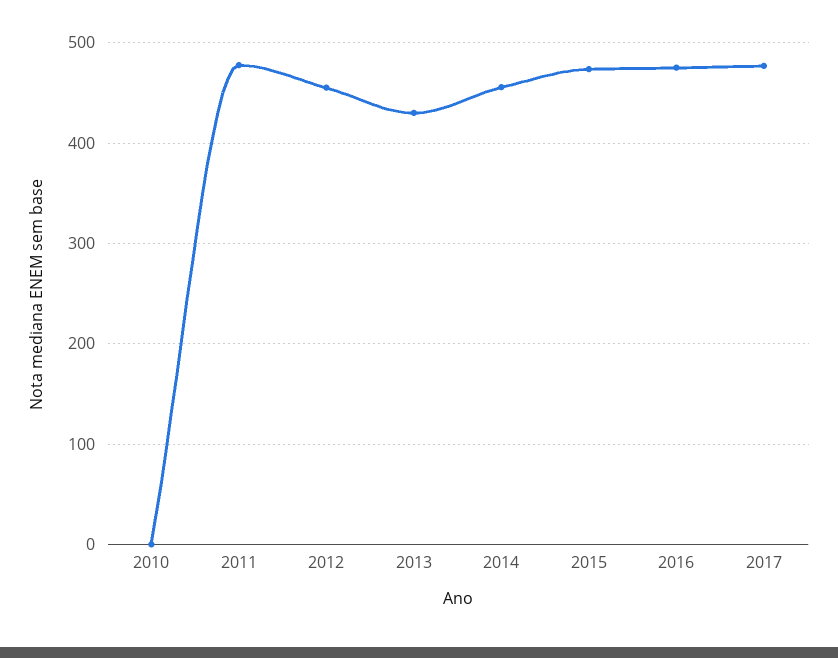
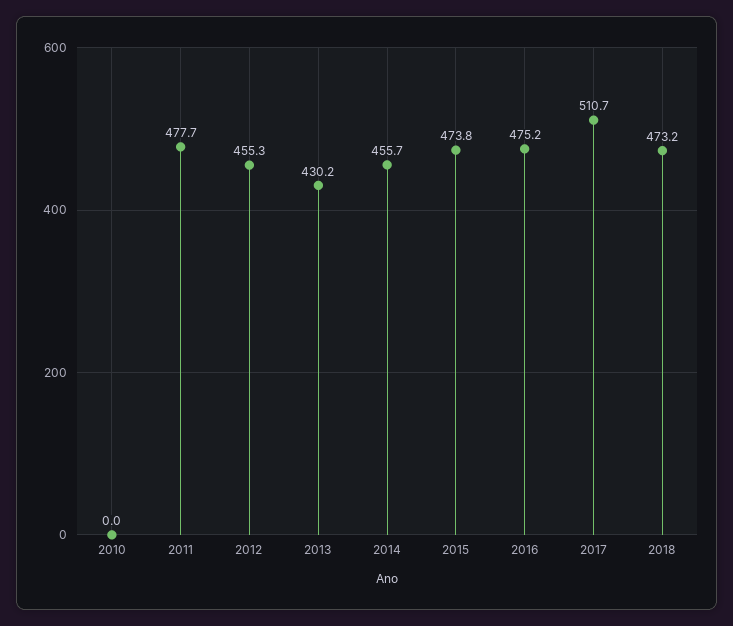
2017: 480 -> 510.7
2018: none -> 473.2

